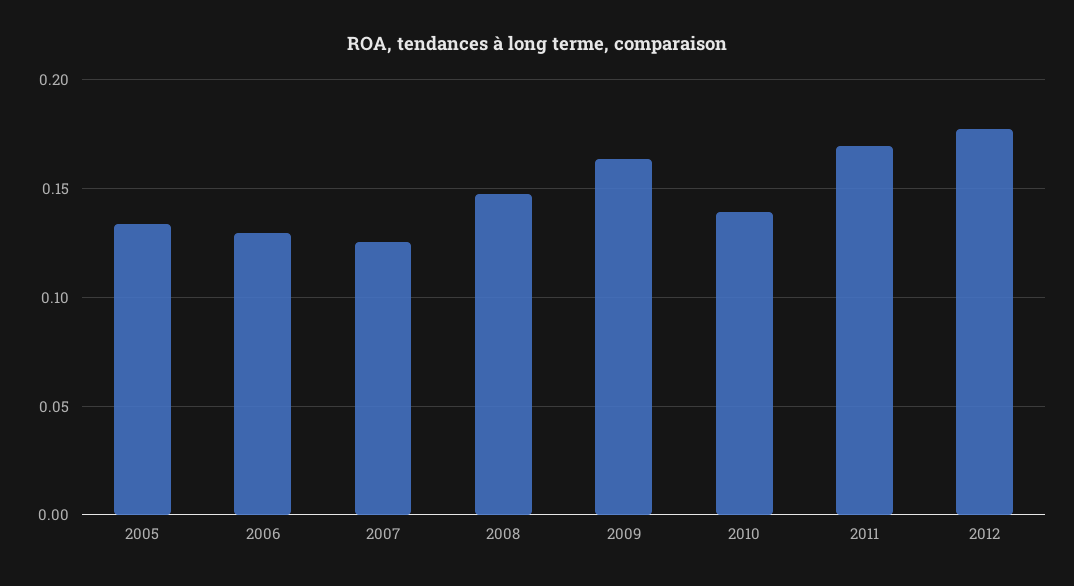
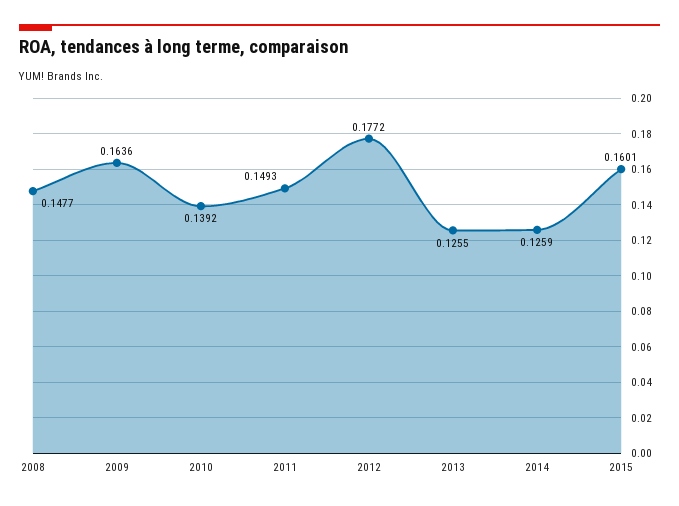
2005: 0.135 -> none
2006: 0.13 -> none
2007: 0.125 -> none
2011: 0.17 -> 0.1493
2013: none -> 0.1255
2014: none -> 0.1259
2015: none -> 0.1601

